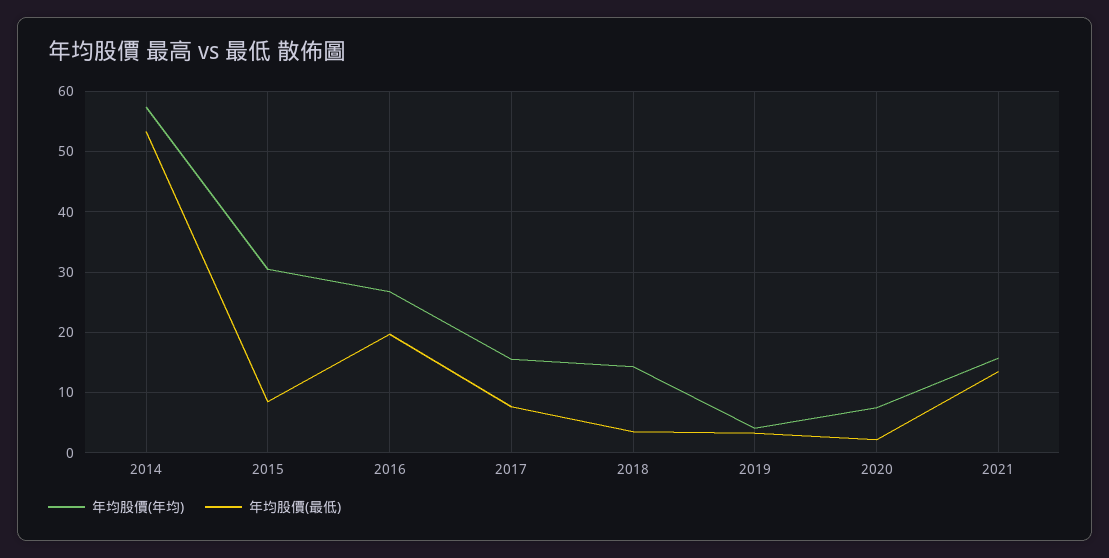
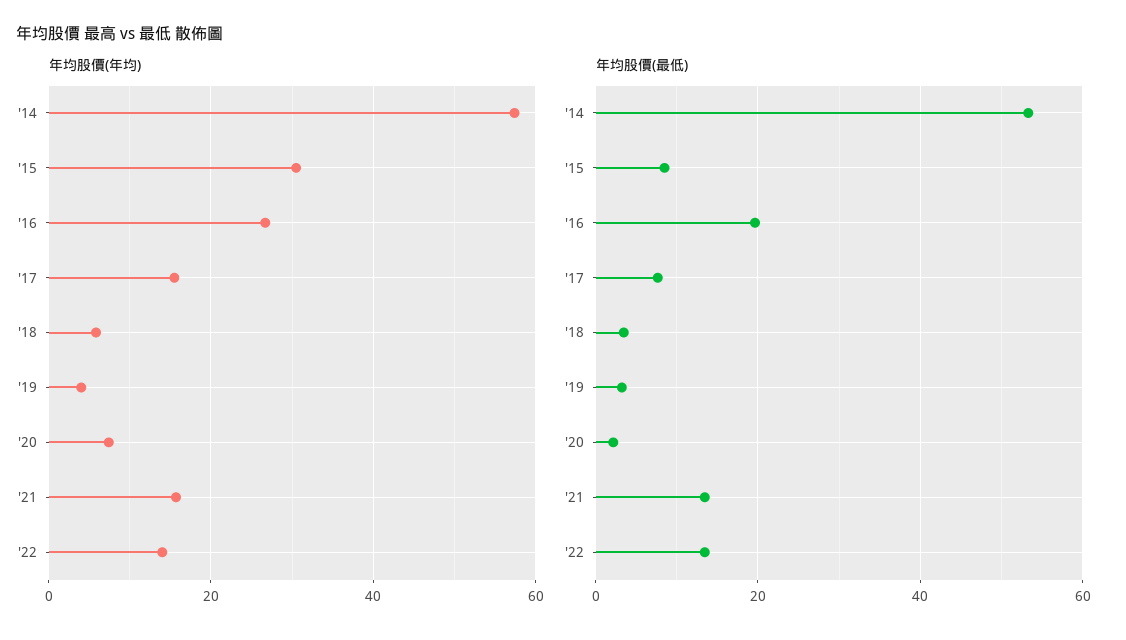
年均股價(年均), 2018: 14 -> 6
年均股價(年均), '22: none -> 14
年均股價(最低), '22: none -> 14

